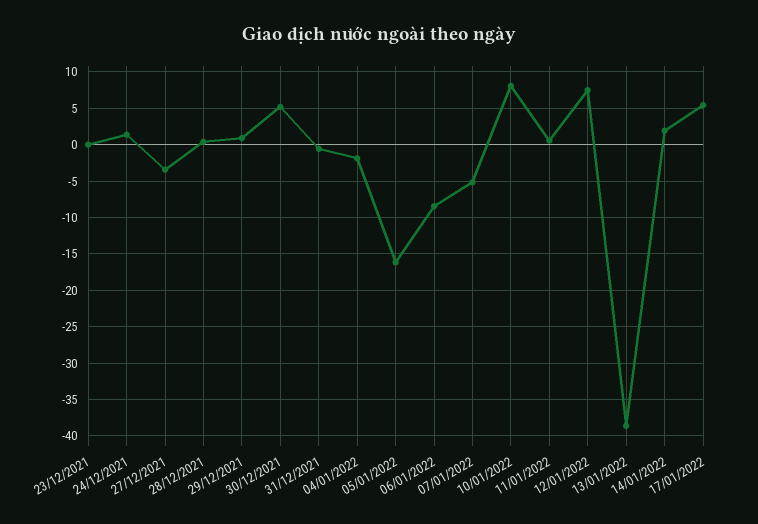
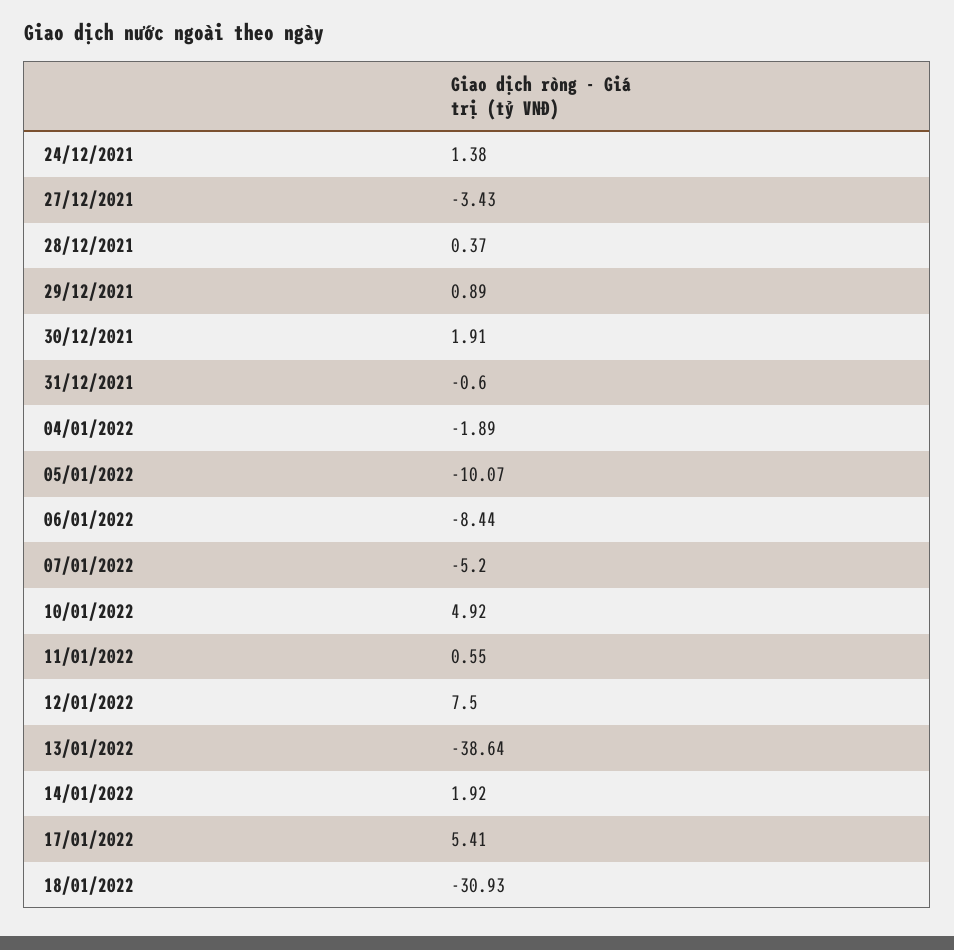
23/12/2021: 0 -> none
30/12/2021: 5 -> 1.91
05/01/2022: -16 -> -10.07
10/01/2022: 8 -> 4.92
18/01/2022: none -> -30.93

